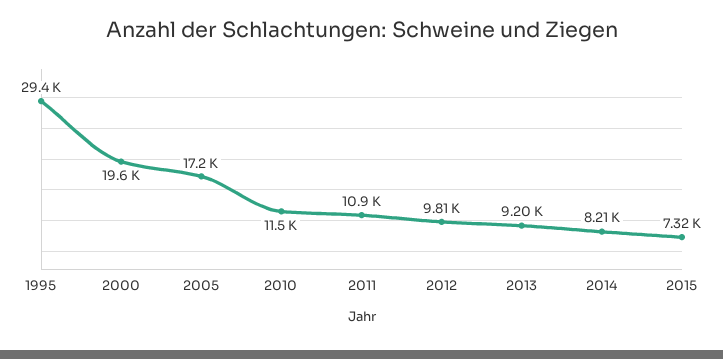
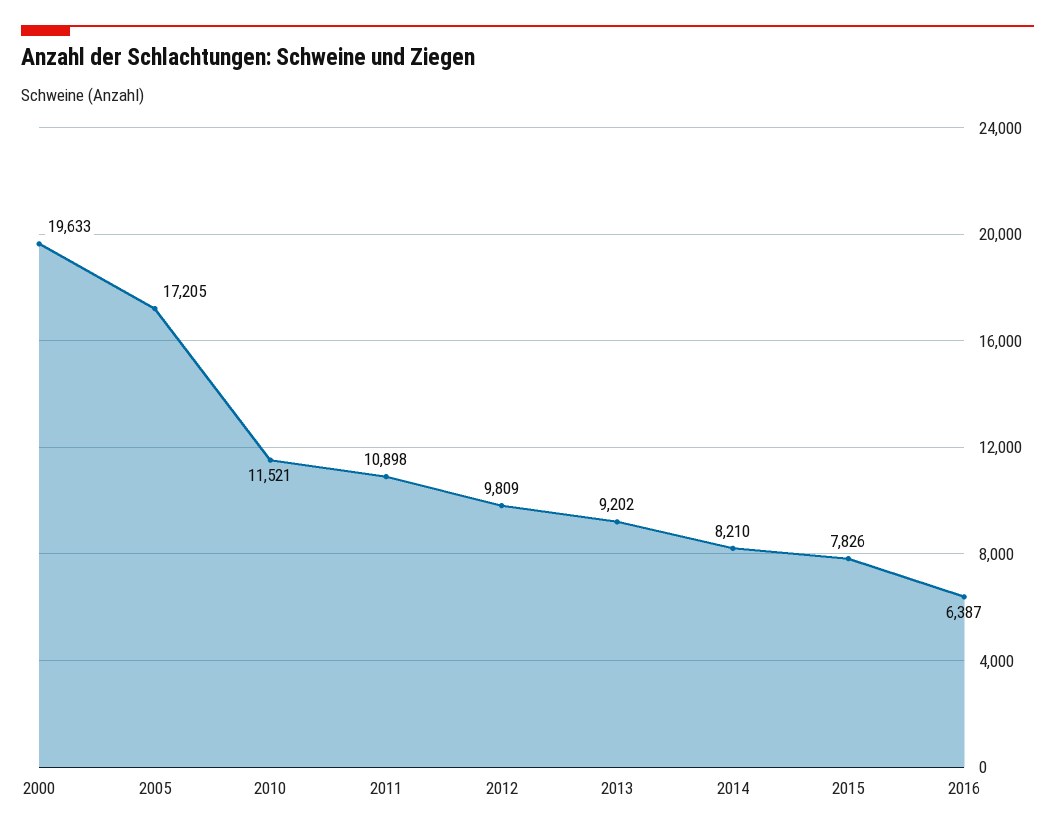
1995: 29400 -> none
2015: 7320 -> 7826
2016: none -> 6387

